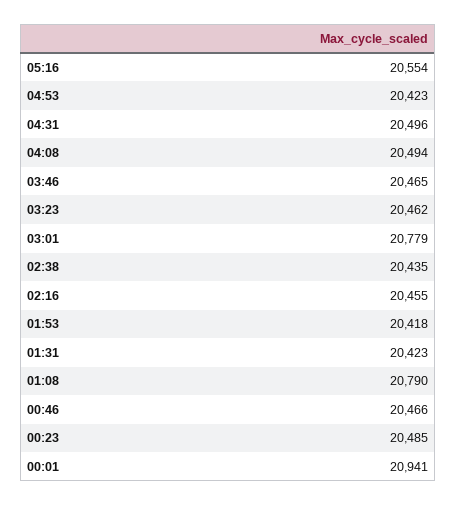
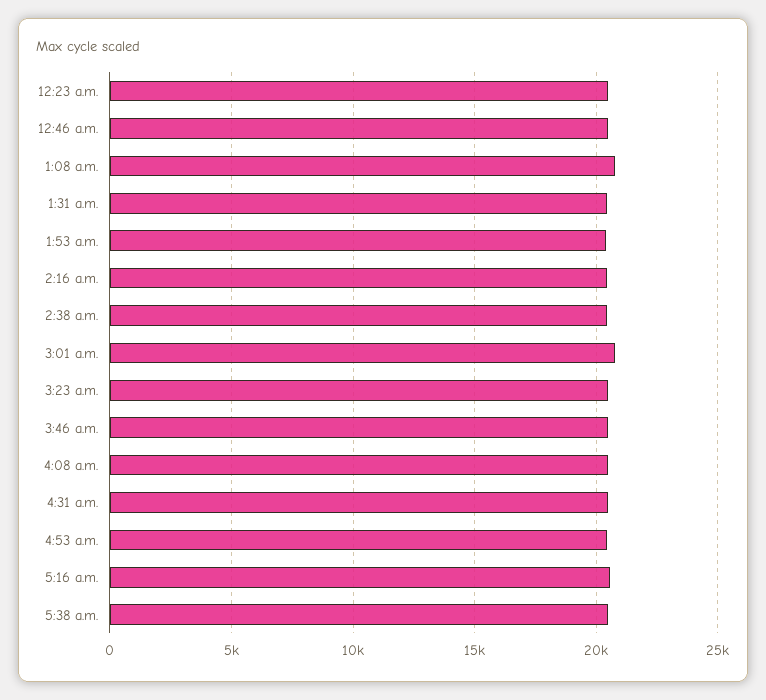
00:01: 20941 -> none
5:38 a.m.: none -> 20500

